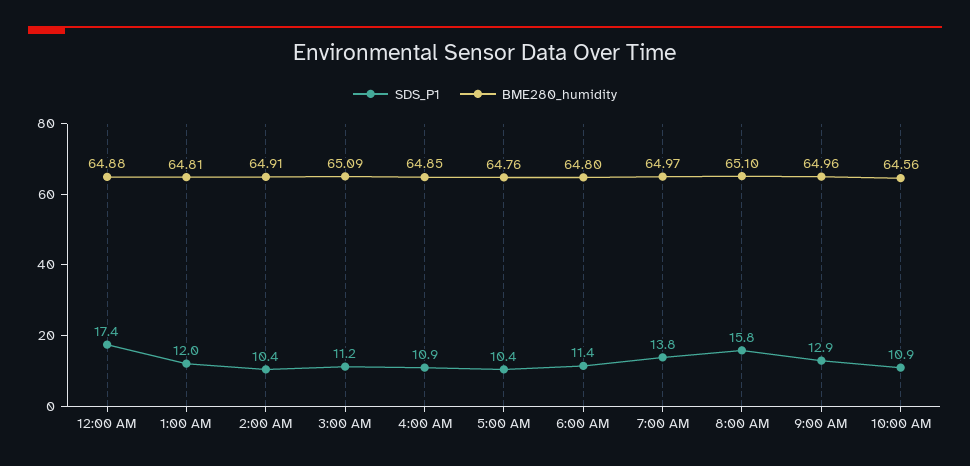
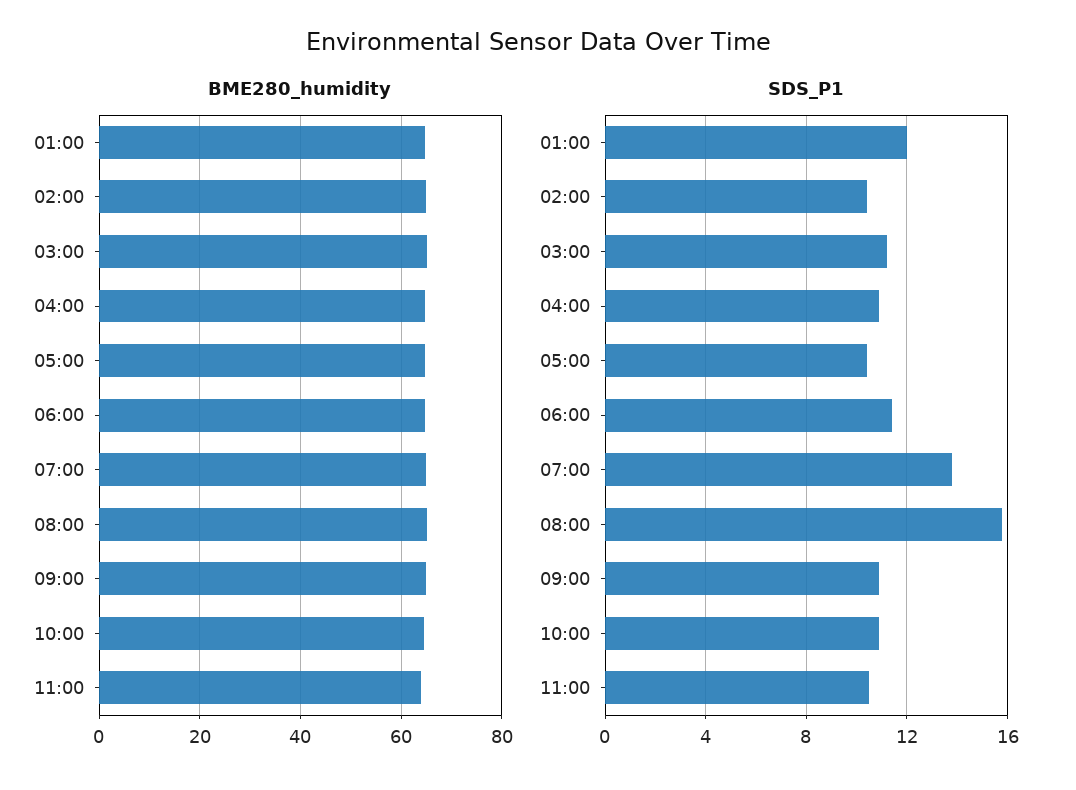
SDS_P1, 12:00 AM: 17.4 -> none
BME280_humidity, 12:00 AM: 64.88 -> none
SDS_P1, 9:00 AM: 12.9 -> 11
BME280_humidity, 11:00: none -> 64
SDS_P1, 11:00: none -> 10.5

